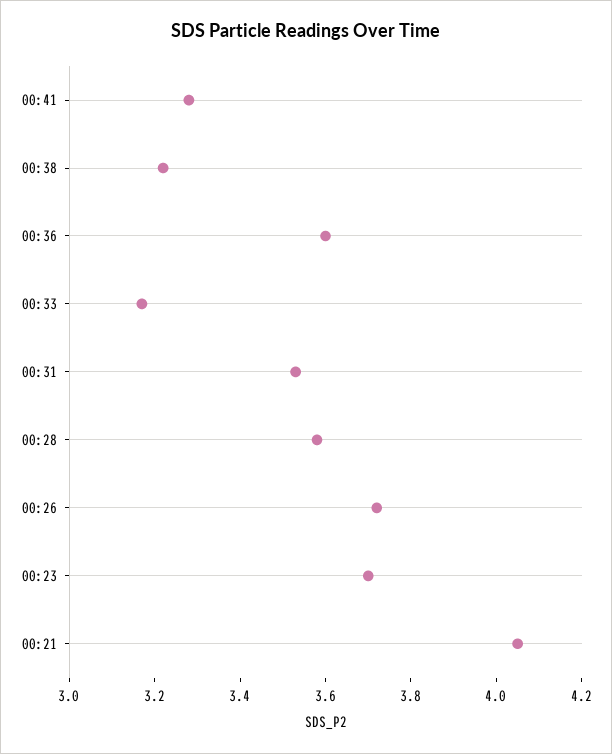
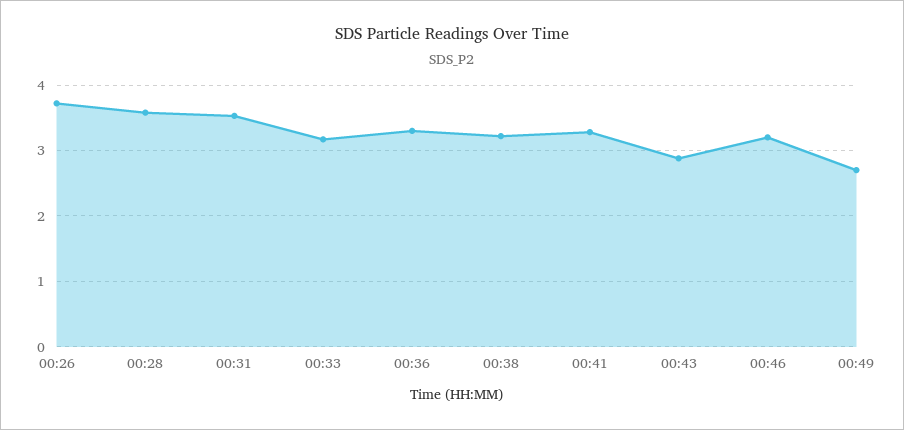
00:36: 3.6 -> 3.3
00:23: 3.7 -> none
00:21: 4.05 -> none
00:43: none -> 2.9
00:46: none -> 3.2
00:49: none -> 2.7

